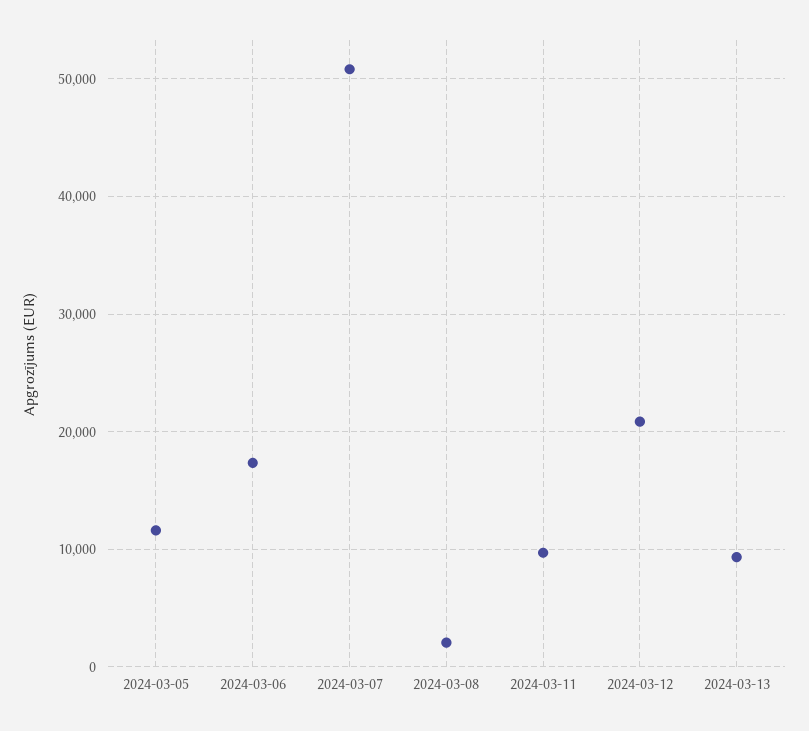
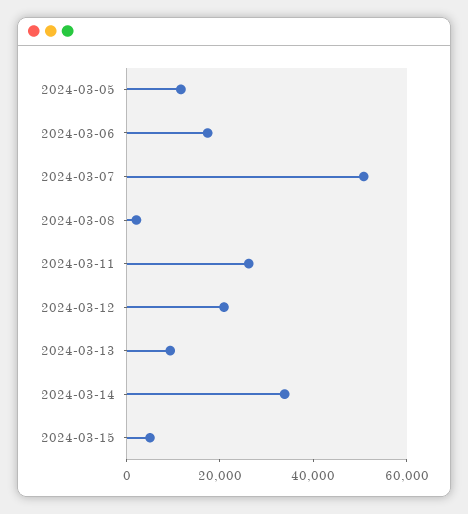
2024-03-11: 10000 -> 25000
2024-03-14: none -> 35000
2024-03-15: none -> 5000

